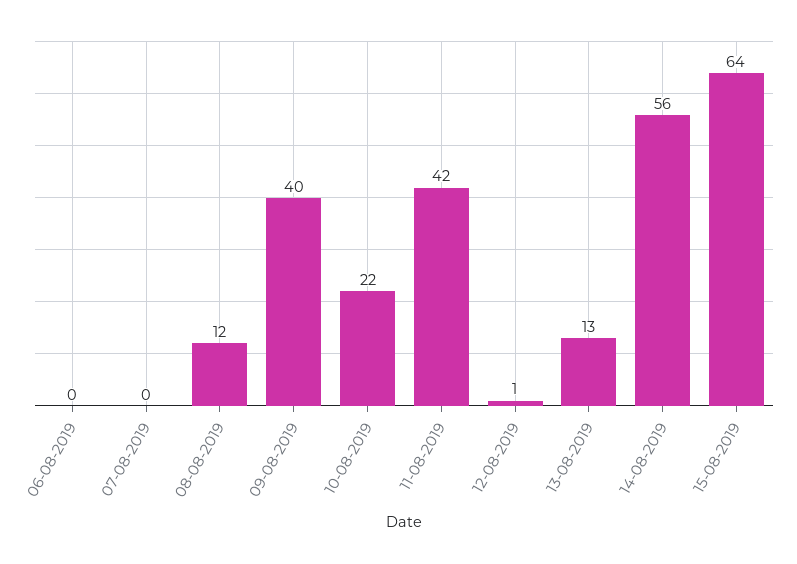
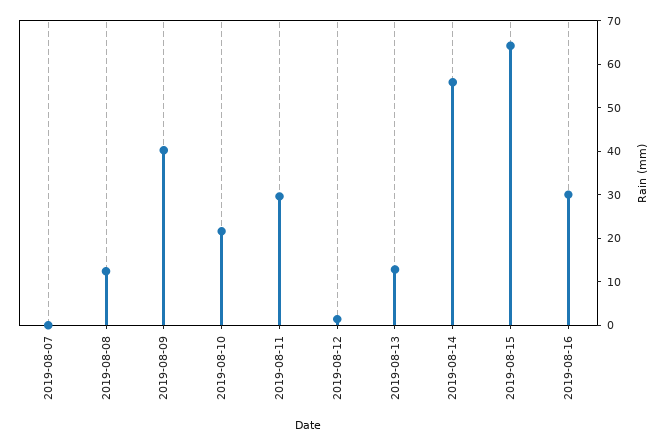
06-08-2019: 0 -> none
11-08-2019: 42 -> 30
2019-08-16: none -> 30

